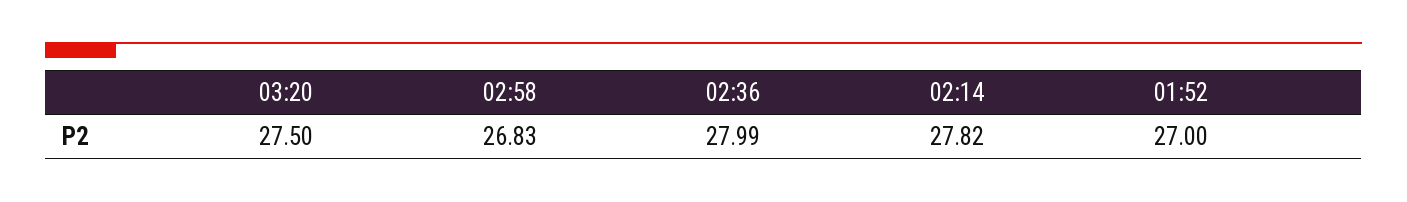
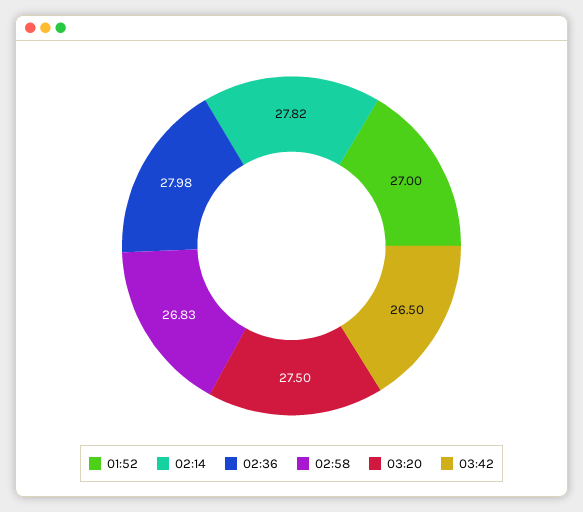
02:36: 27.99 -> 27.98
03:42: none -> 26.5

